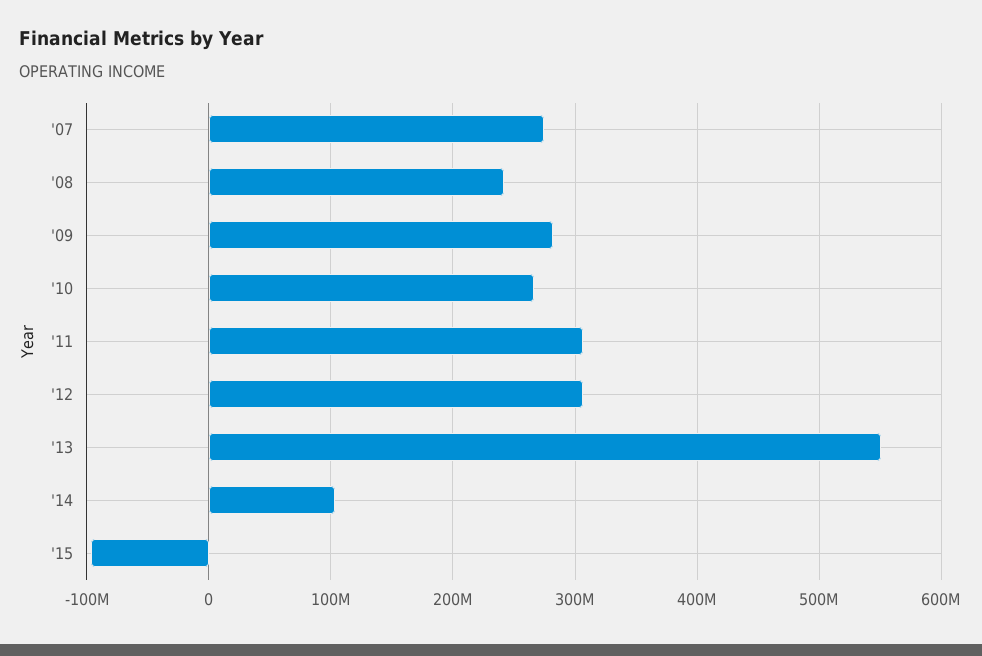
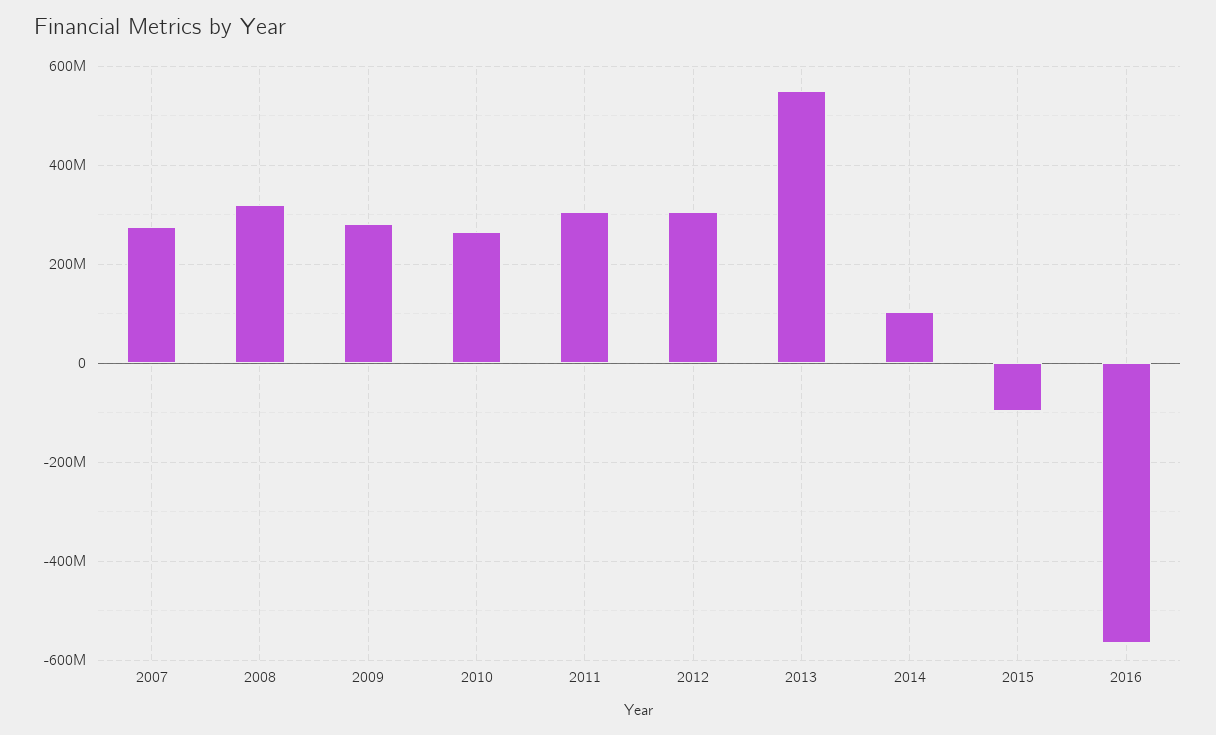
'08: 240000000 -> 320000000
2016: none -> -560000000

